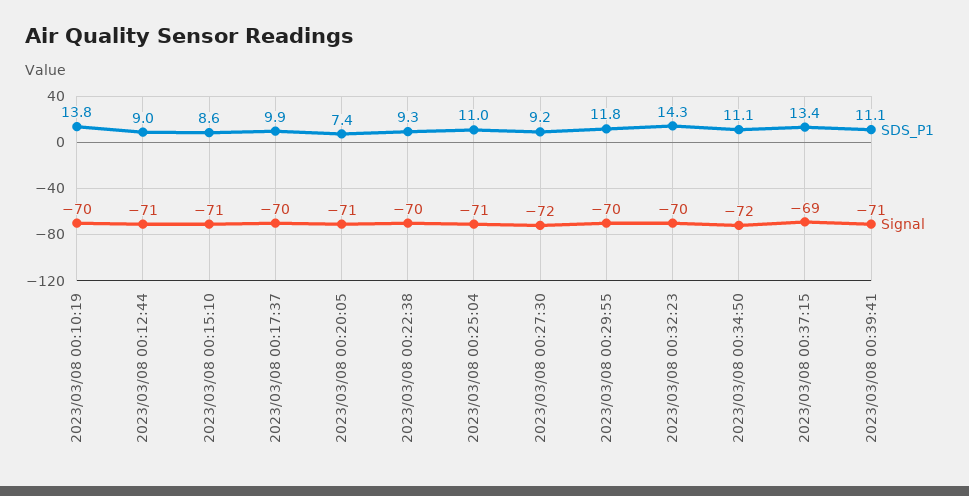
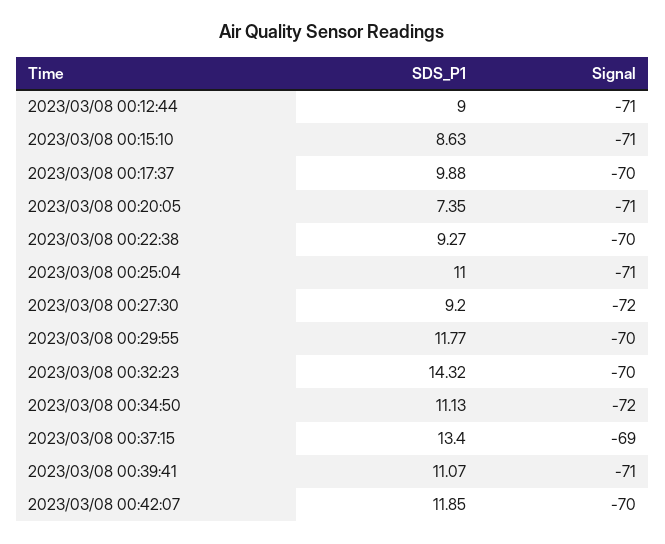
SDS_P1, 2023/03/08 00:10:19: 13.8 -> none
Signal, 2023/03/08 00:10:19: -70 -> none
SDS_P1, 2023/03/08 00:42:07: none -> 11.85
Signal, 2023/03/08 00:42:07: none -> -70

